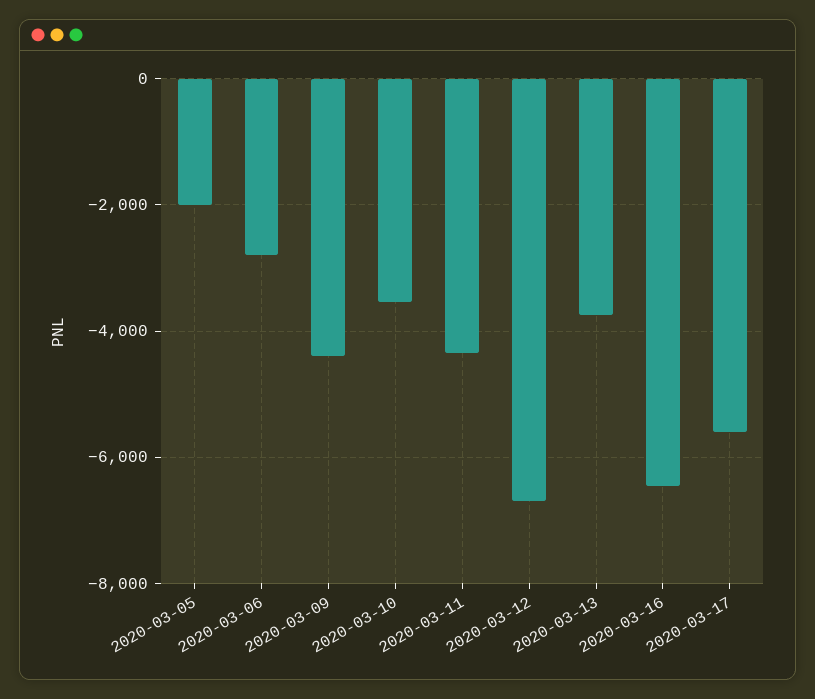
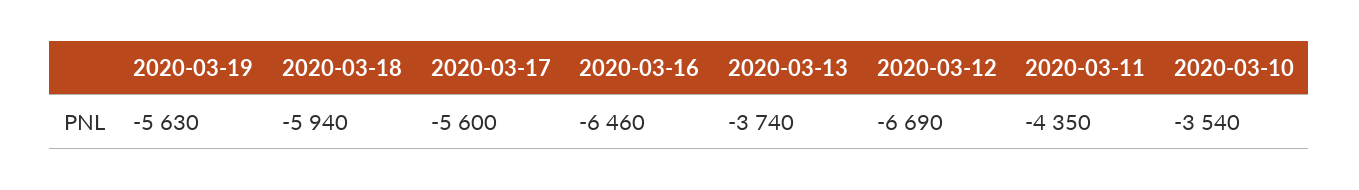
2020-03-05: -2000 -> none
2020-03-06: -2800 -> none
2020-03-09: -4400 -> none
2020-03-19: none -> -5630
2020-03-18: none -> -5940

